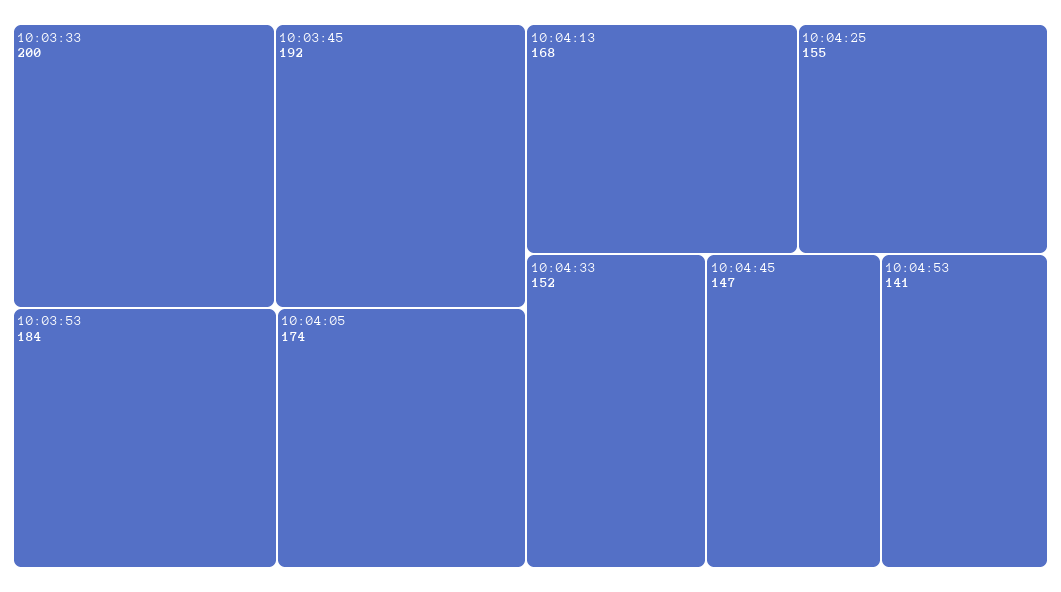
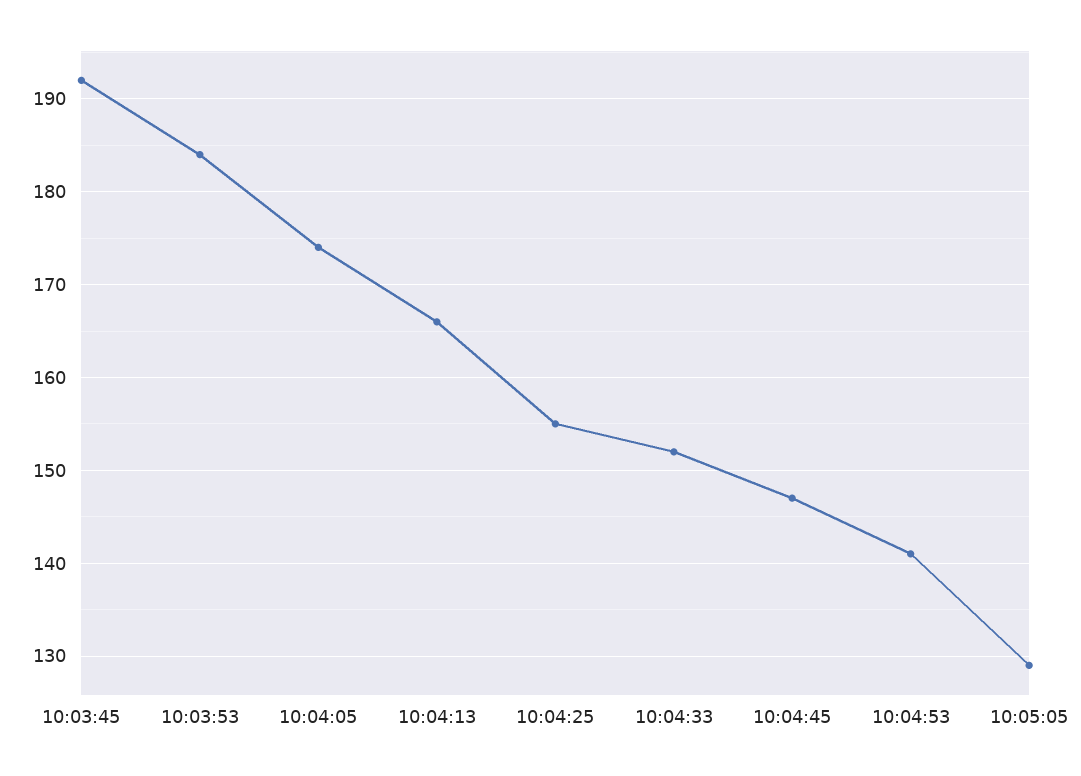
10:03:33: 200 -> none
10:04:13: 168 -> 166
10:05:05: none -> 129

